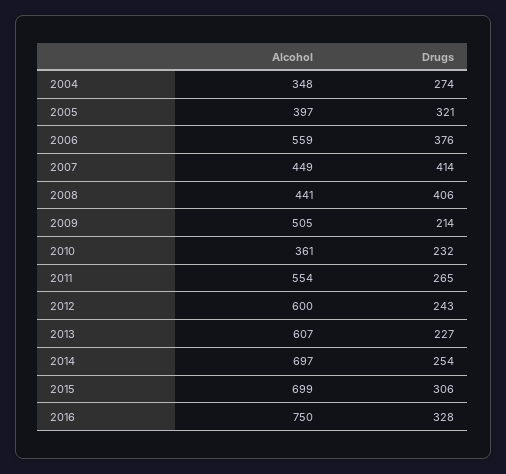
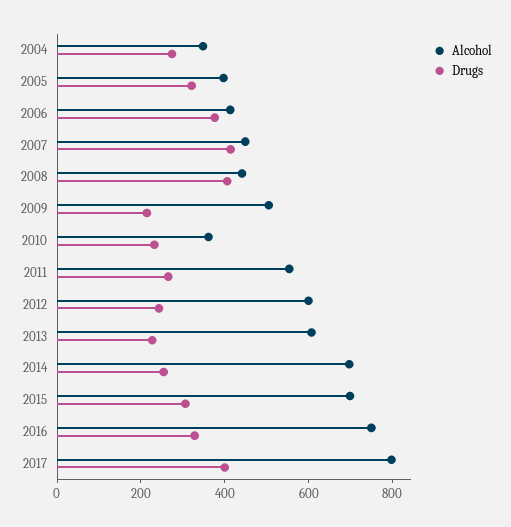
Alcohol, 2006: 559 -> 400
Alcohol, 2017: none -> 800
Drugs, 2017: none -> 400

